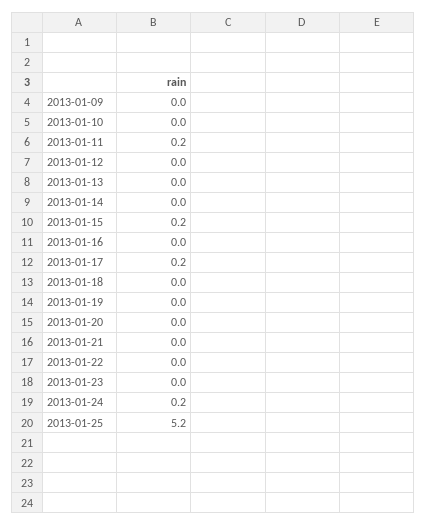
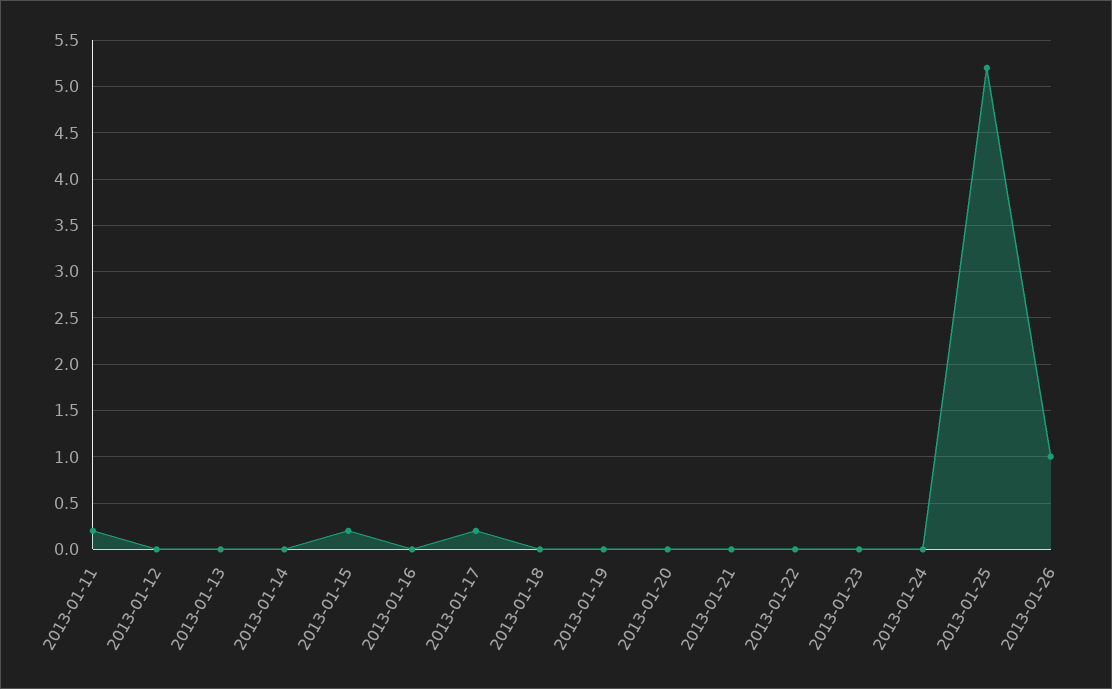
2013-01-09: 0 -> none
2013-01-10: 0 -> none
2013-01-24: 0.2 -> 0
2013-01-26: none -> 1

